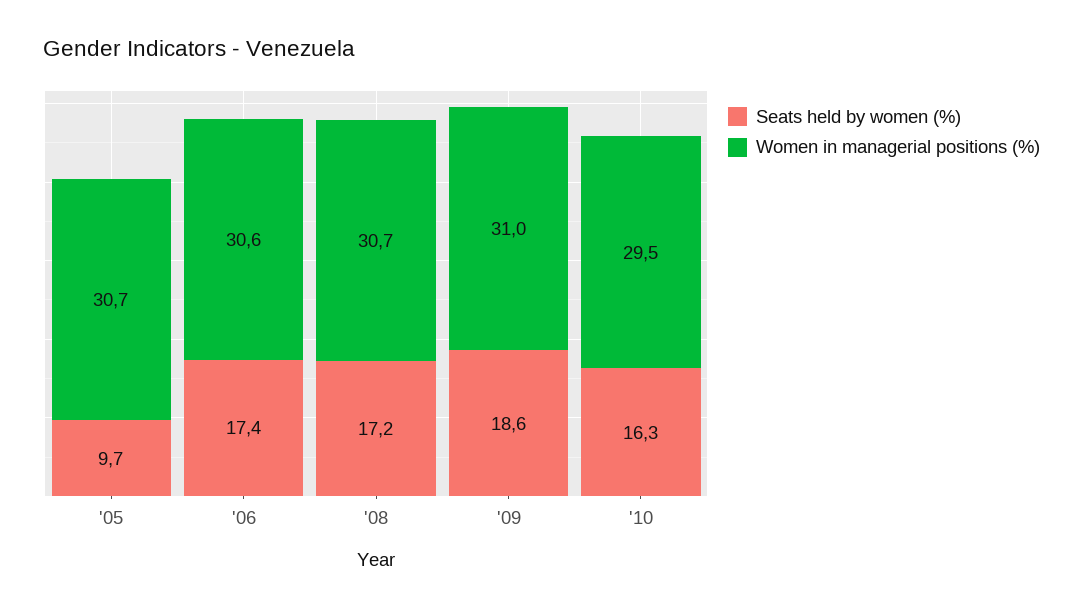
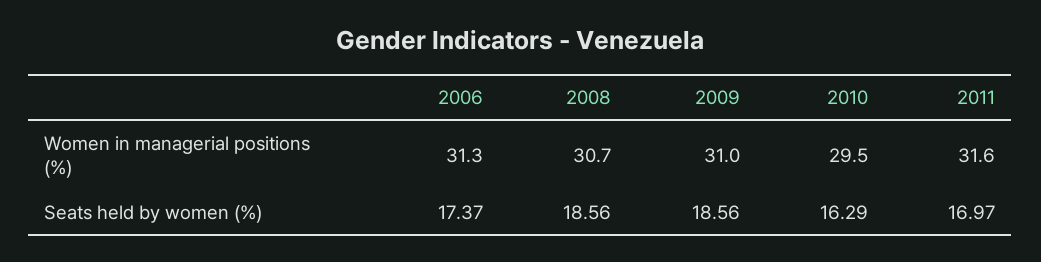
Seats held by women (%), '05: 9.7 -> none
Women in managerial positions (%), '05: 30.7 -> none
Women in managerial positions (%), '06: 30.6 -> 31.3
Seats held by women (%), '08: 17.2 -> 18.56
Women in managerial positions (%), 2011: none -> 31.6
Seats held by women (%), 2011: none -> 16.97

